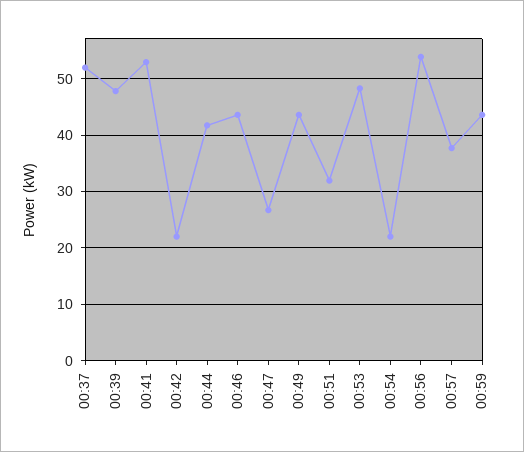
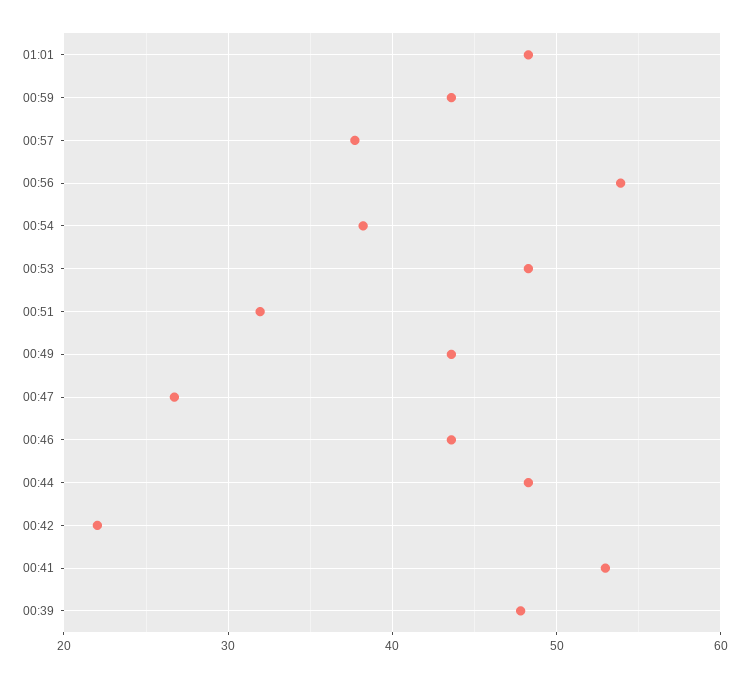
00:37: 52 -> none
00:44: 42 -> 48
00:54: 22 -> 38
01:01: none -> 48

